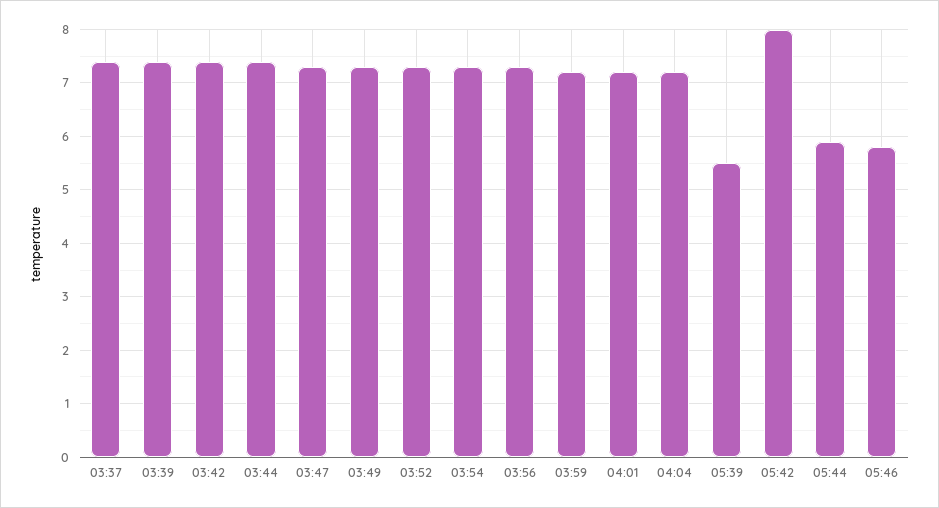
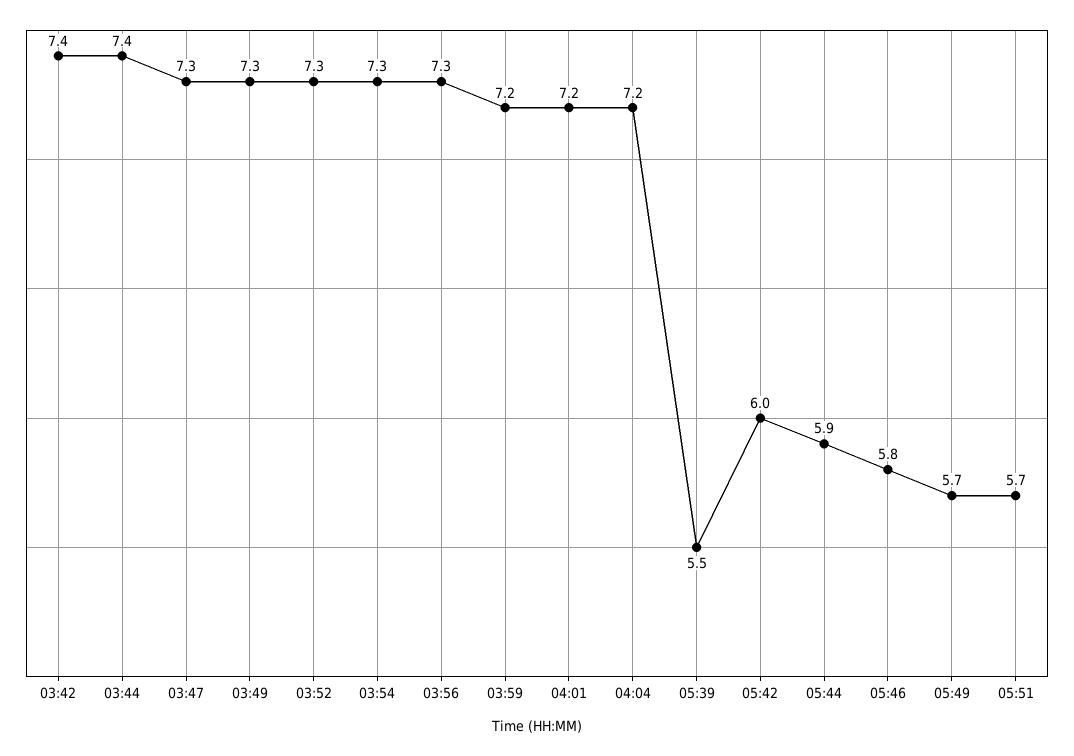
03:37: 7.5 -> none
03:39: 7.5 -> none
05:42: 8 -> 6
05:49: none -> 5.7
05:51: none -> 5.7

